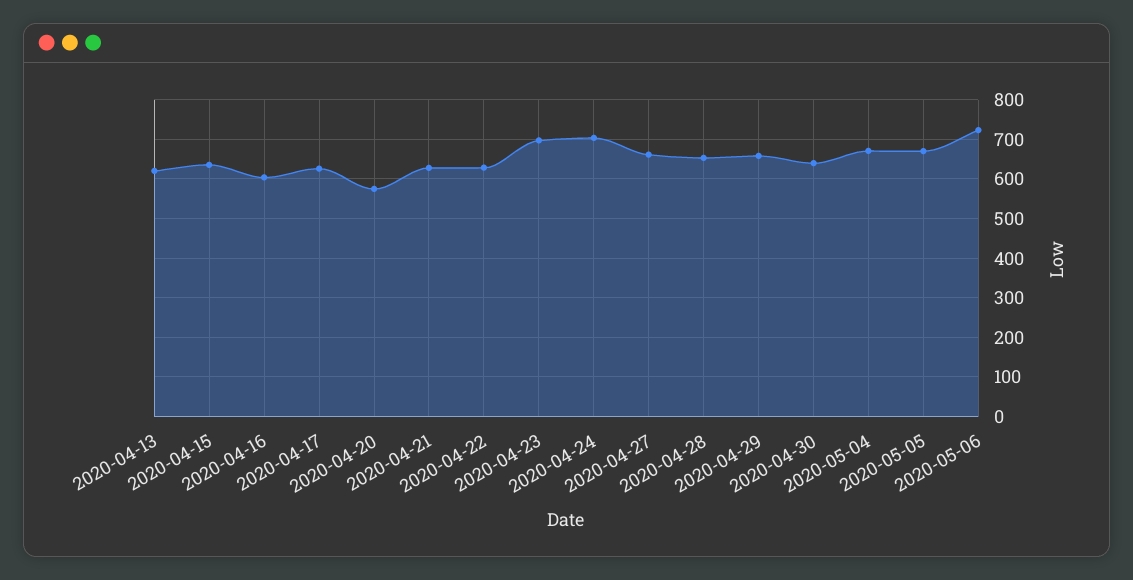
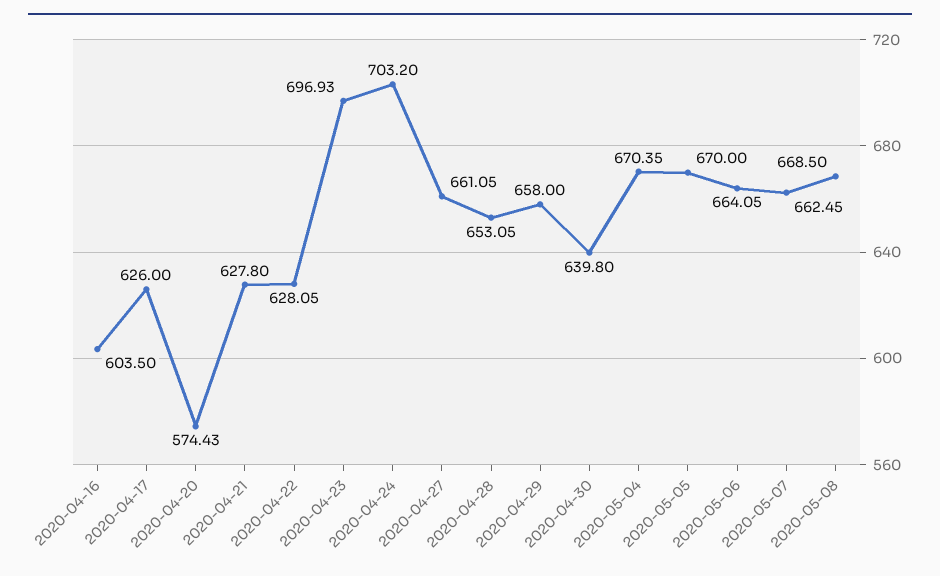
2020-04-13: 620 -> none
2020-04-15: 640 -> none
2020-05-06: 720 -> 664.05
2020-05-07: none -> 662.45
2020-05-08: none -> 668.5

